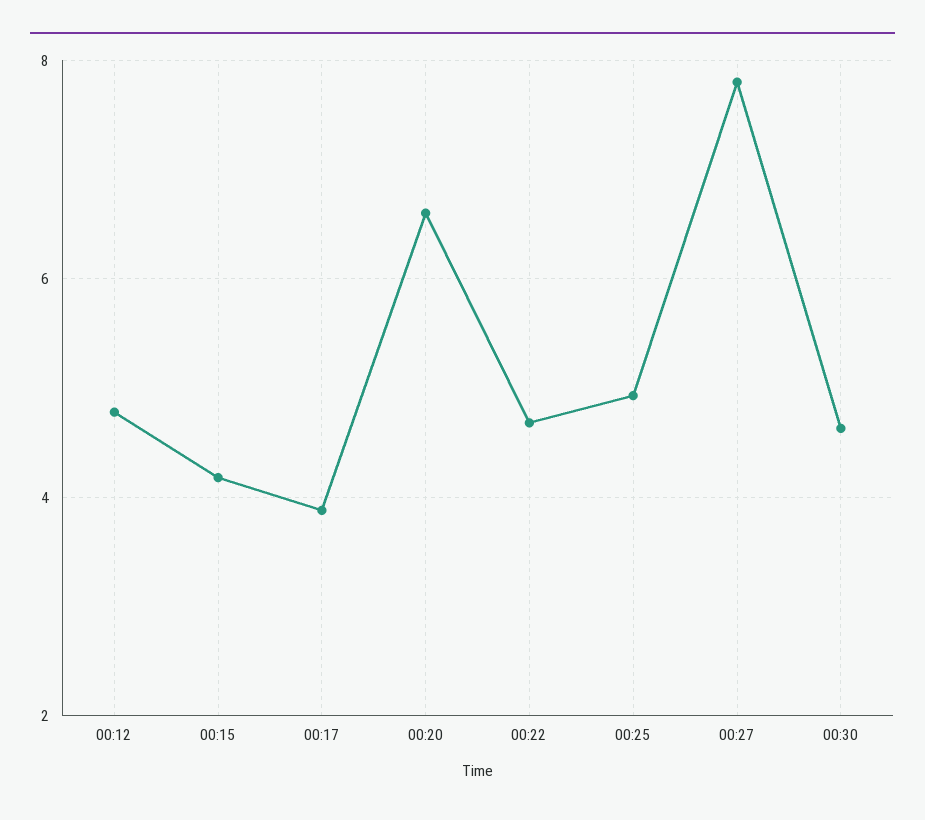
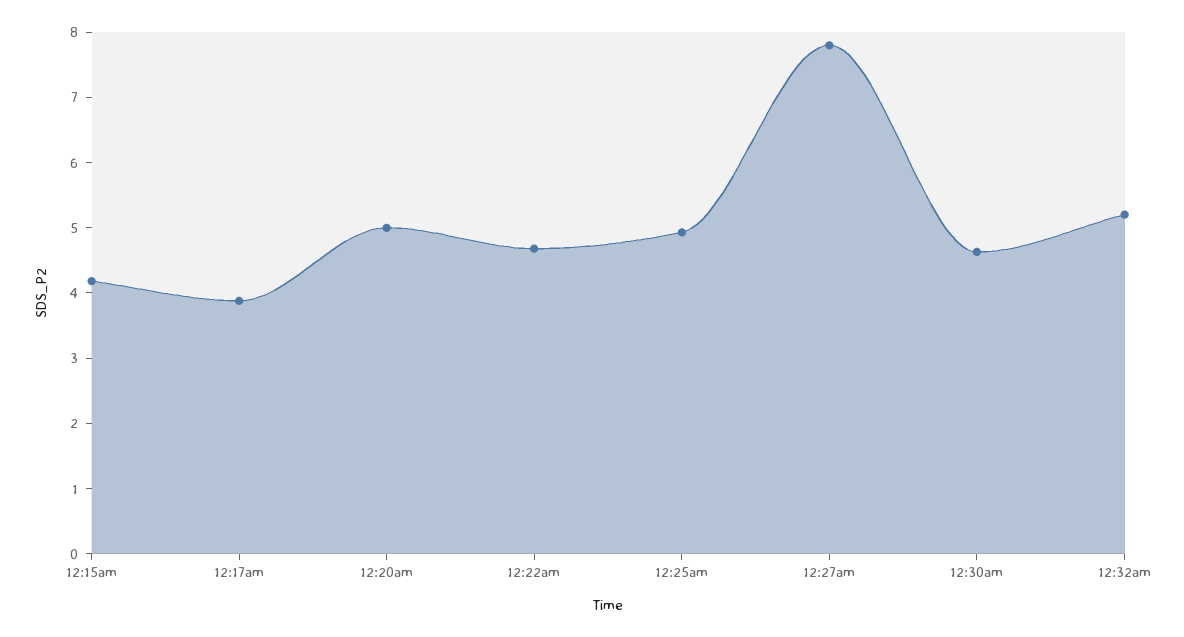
00:12: 4.8 -> none
00:20: 6.6 -> 5
12:32am: none -> 5.2

